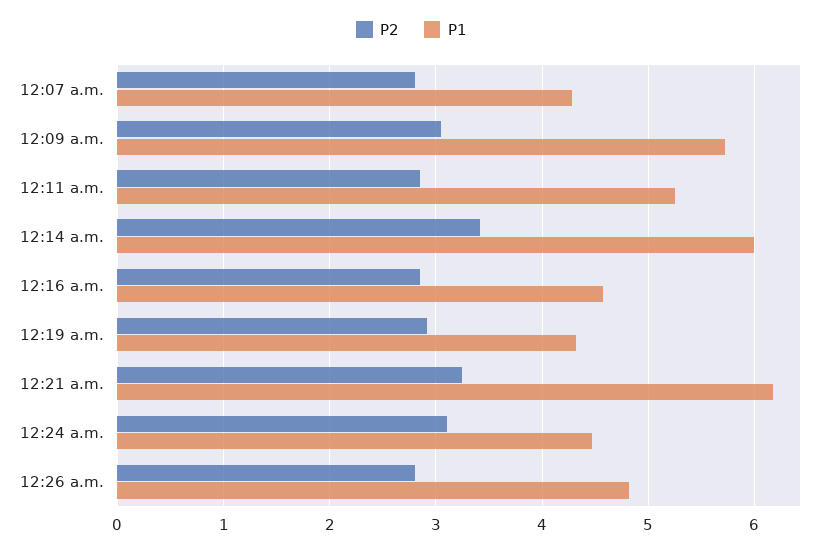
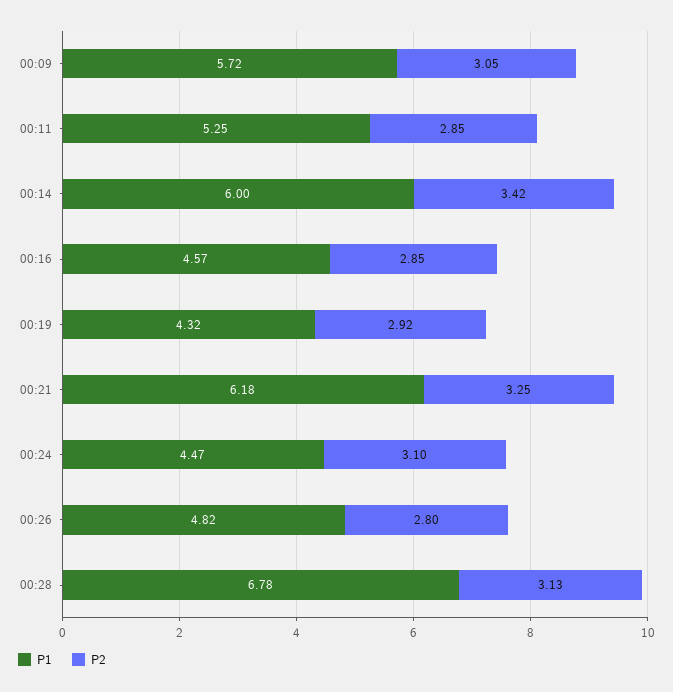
P2, 12:07 a.m.: 2.8 -> none
P1, 12:07 a.m.: 4.3 -> none
P1, 00:28: none -> 6.78
P2, 00:28: none -> 3.13

